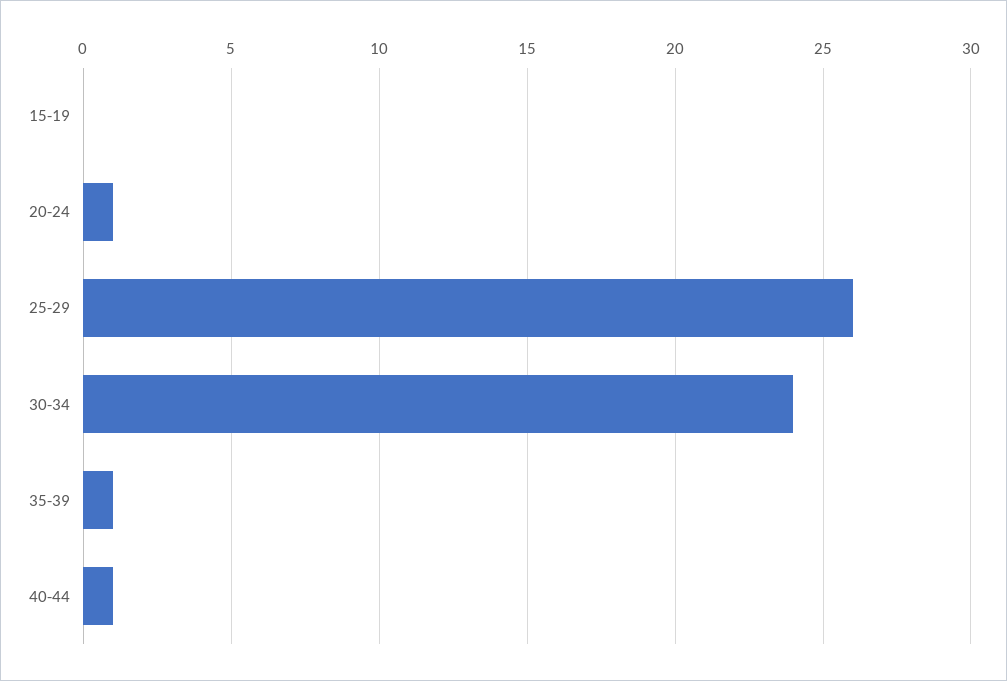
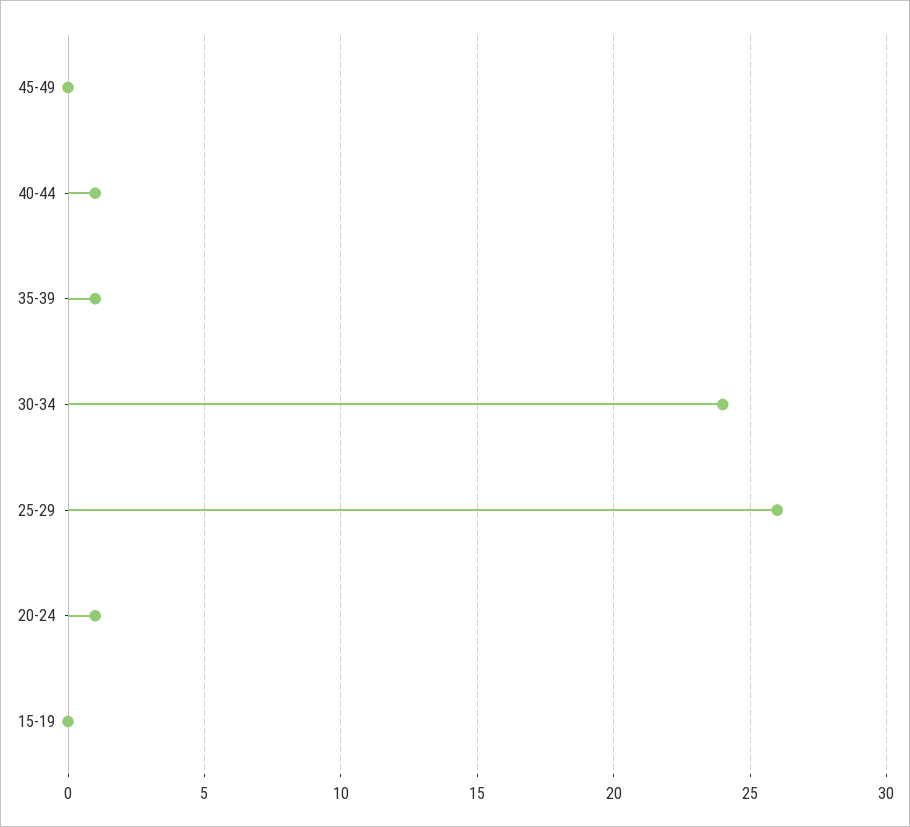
45-49: none -> 0

